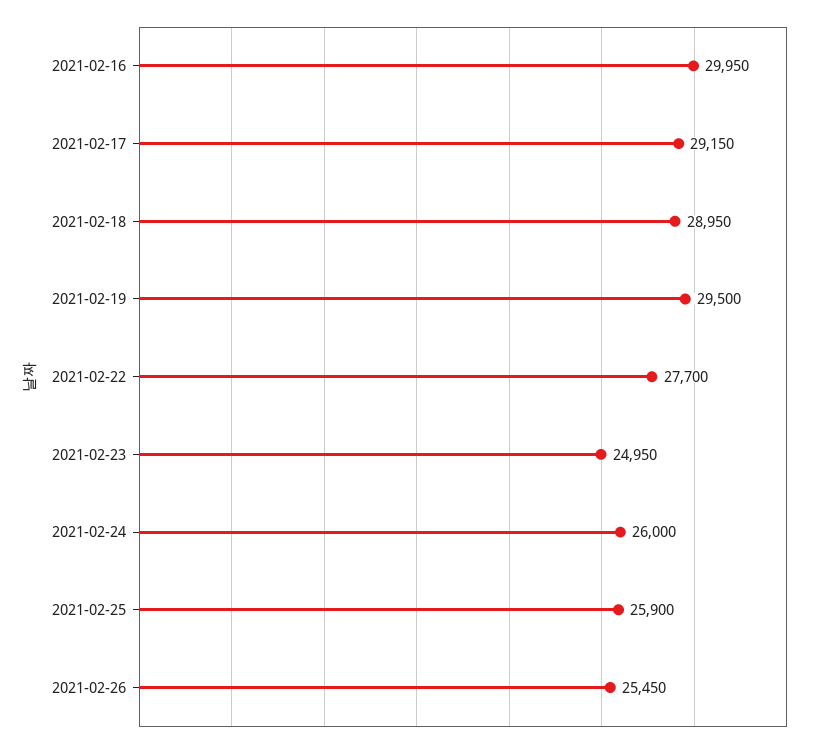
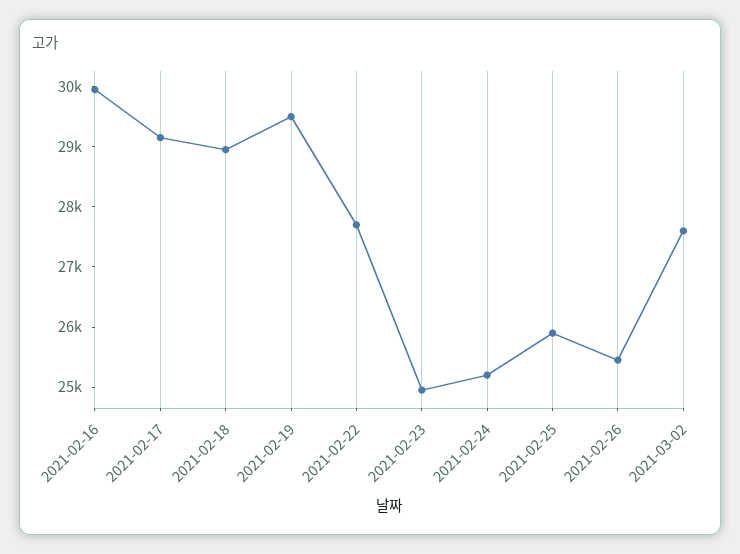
2021-02-24: 26000 -> 25200
2021-03-02: none -> 27600

